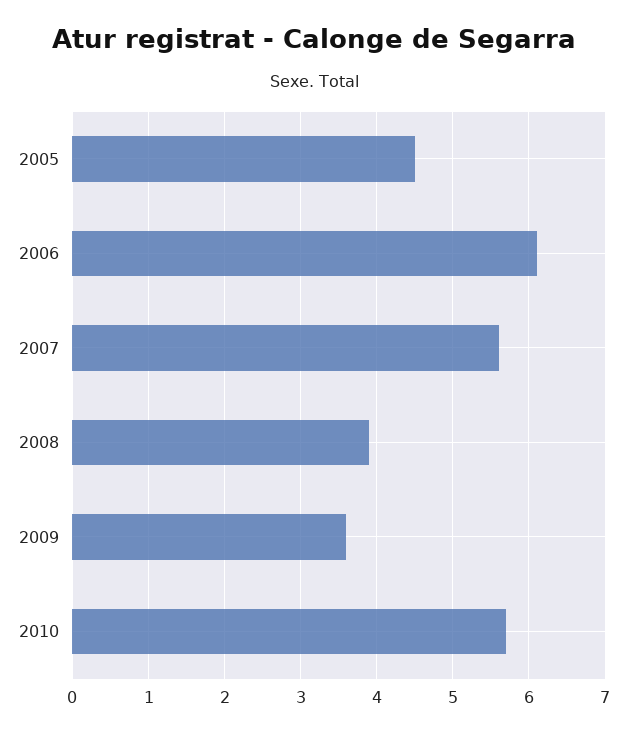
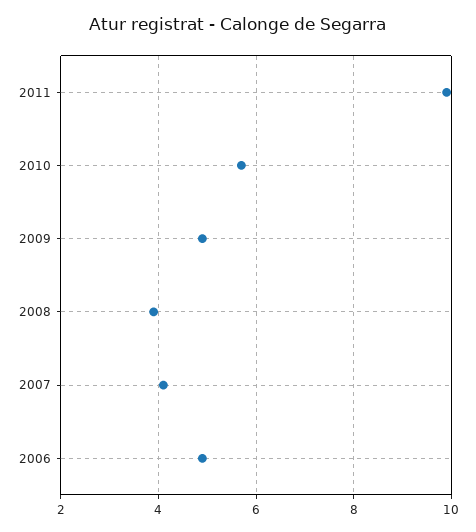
2005: 4.5 -> none
2006: 6.1 -> 5
2007: 5.6 -> 4
2009: 3.6 -> 5
2011: none -> 10

